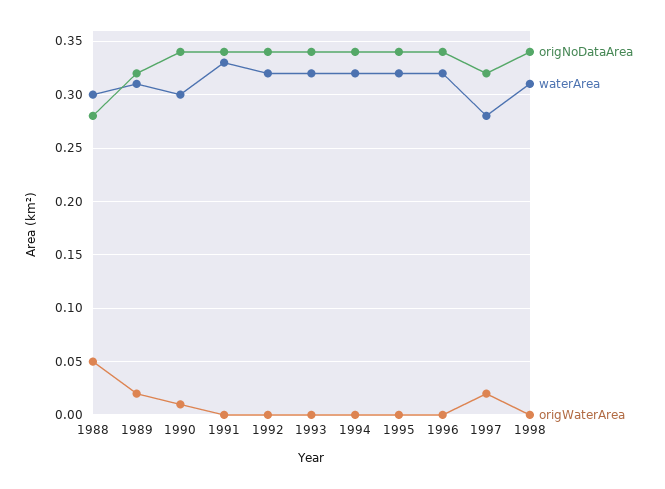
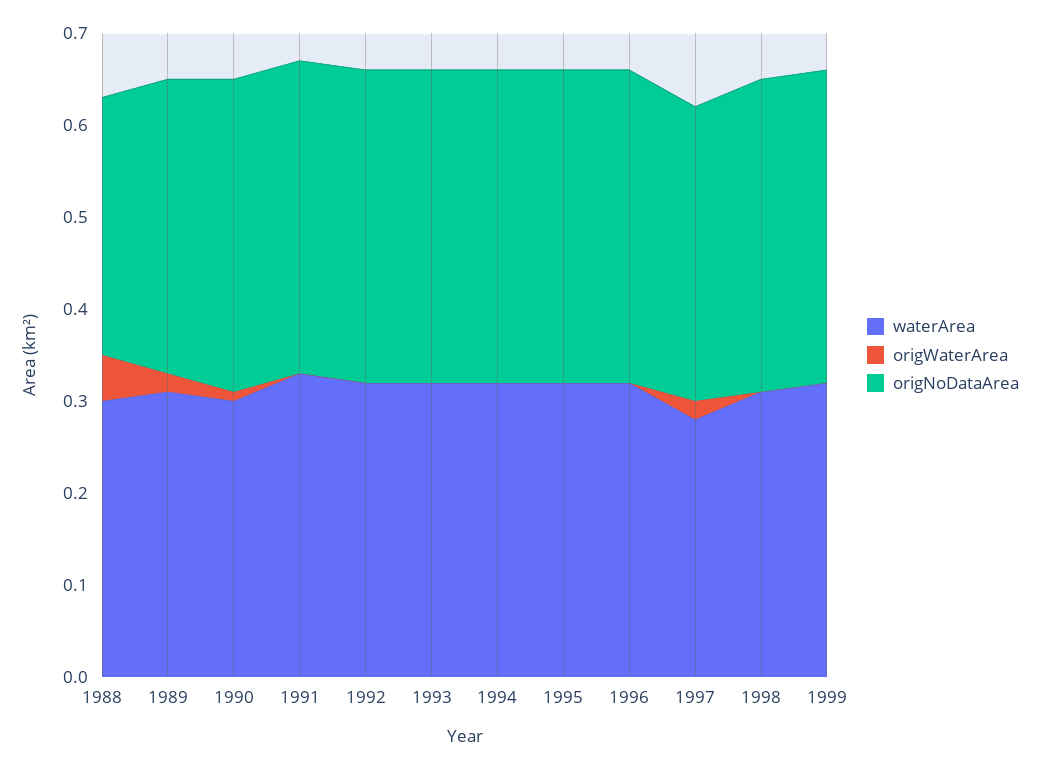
waterArea, 1999: none -> 0.32
origWaterArea, 1999: none -> 0
origNoDataArea, 1999: none -> 0.34

